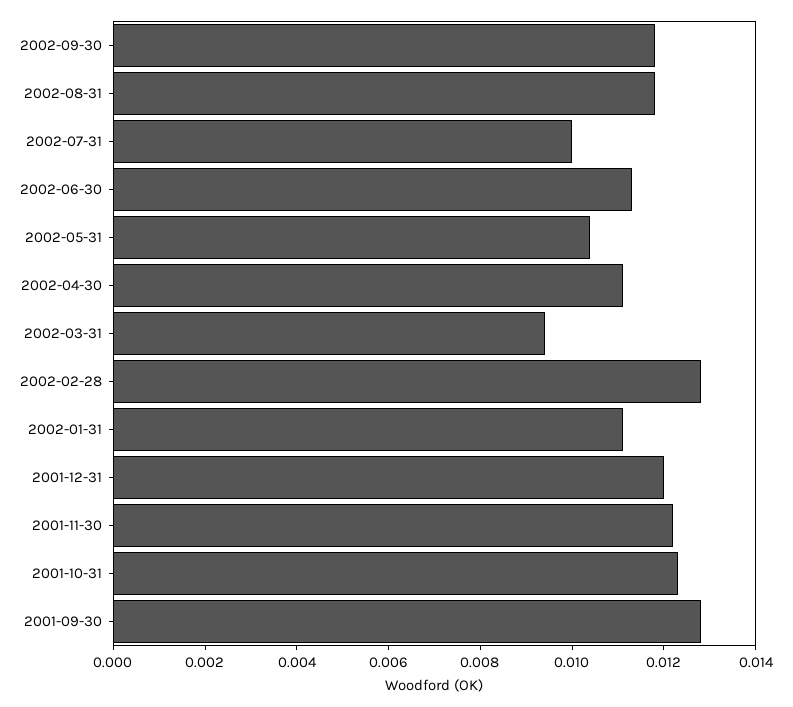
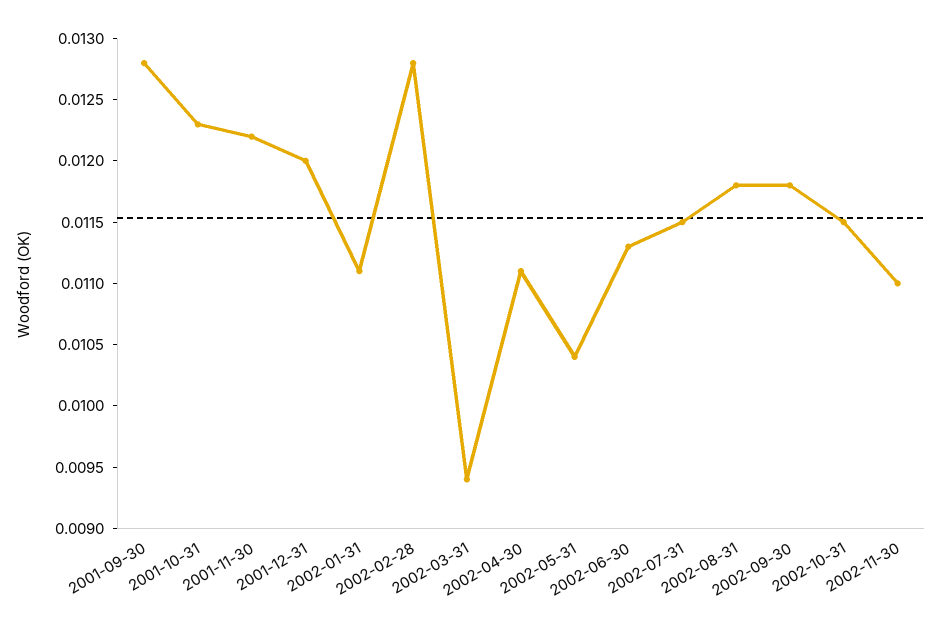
2002-07-31: 0.01 -> 0.0115
2002-10-31: none -> 0.0115
2002-11-30: none -> 0.011

